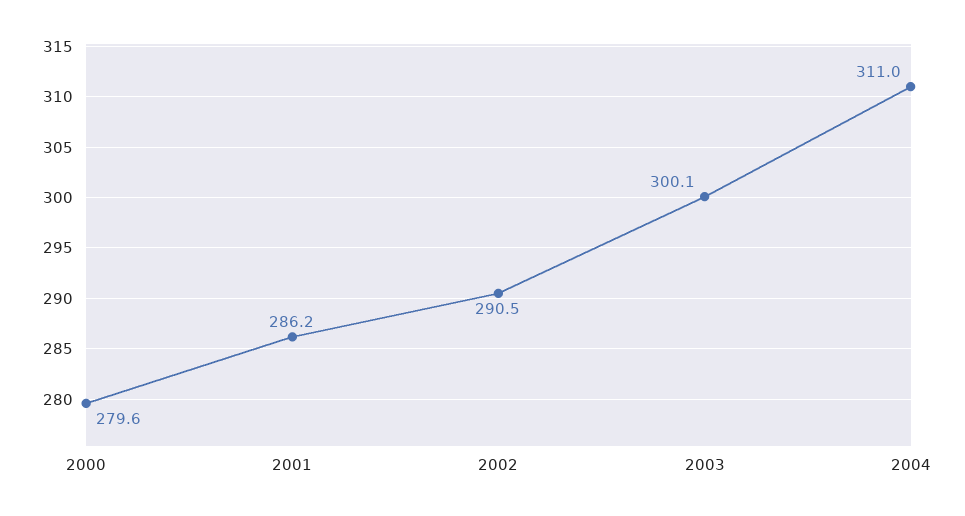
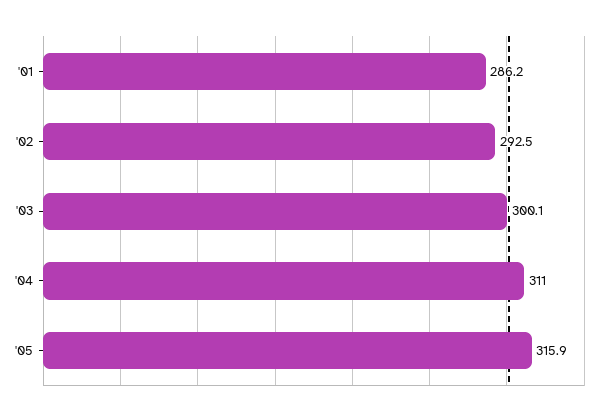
2000: 279.6 -> none
2002: 290.5 -> 292.5
'05: none -> 315.9

